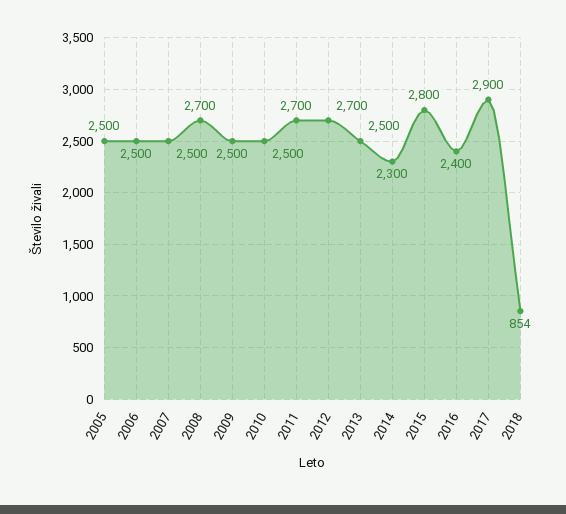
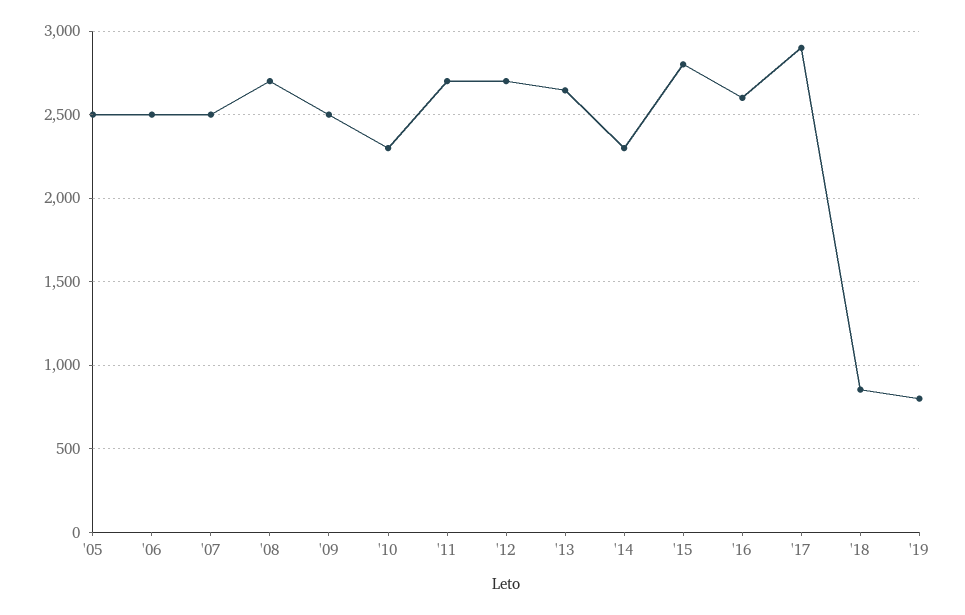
2010: 2500 -> 2300
2013: 2500 -> 2650
2016: 2400 -> 2600
'19: none -> 800

